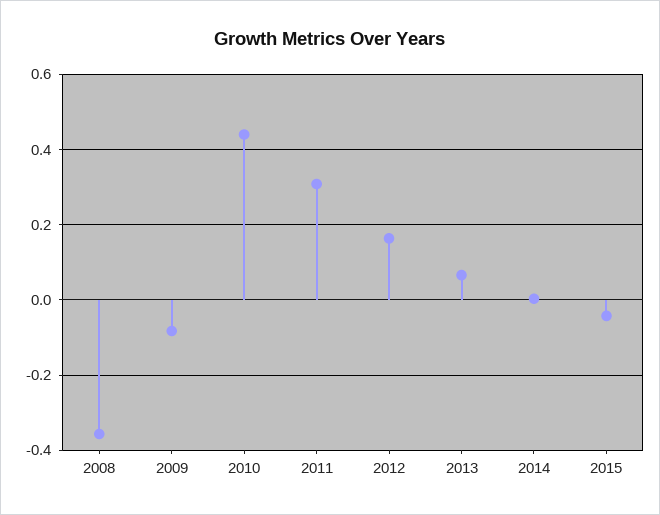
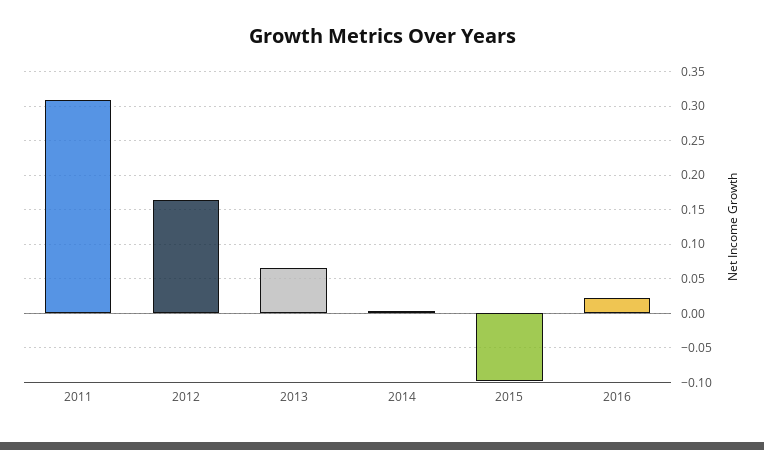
2008: -0.36 -> none
2009: -0.08 -> none
2010: 0.44 -> none
2015: -0.04 -> -0.1
2016: none -> 0.02

